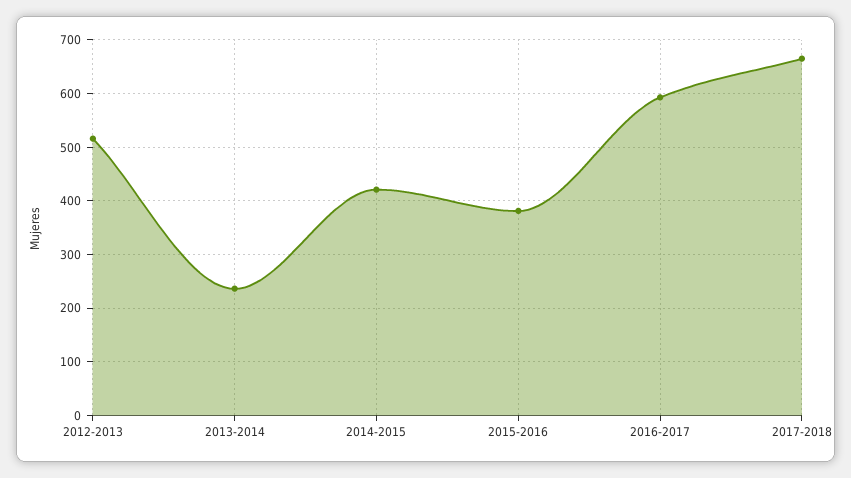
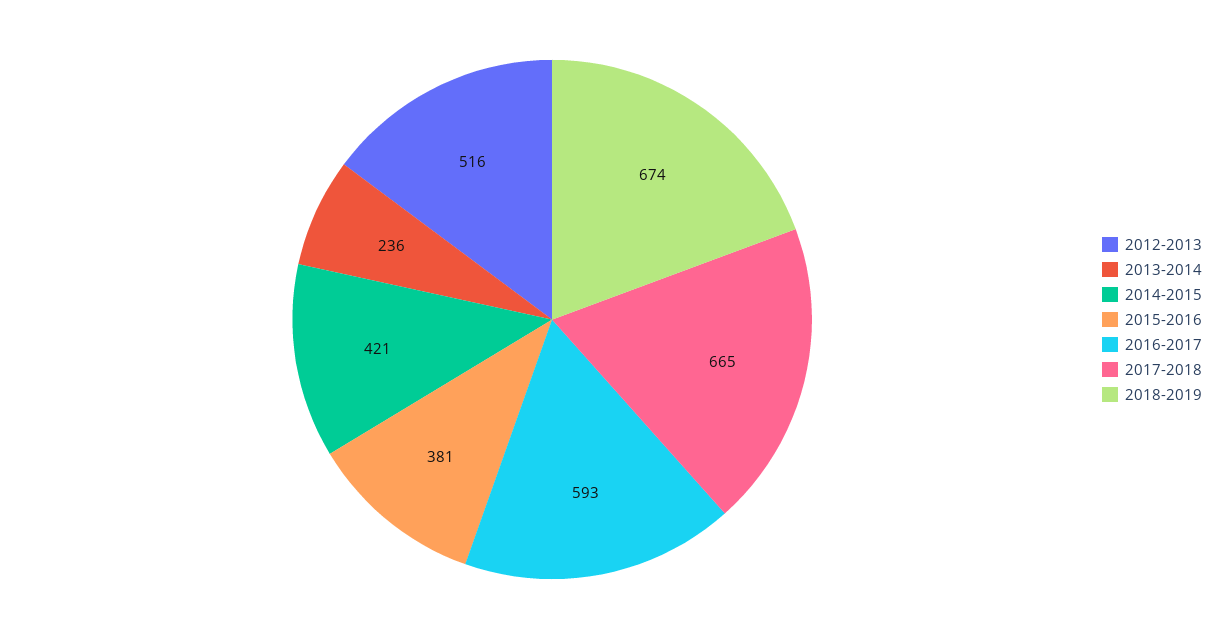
2018-2019: none -> 674

